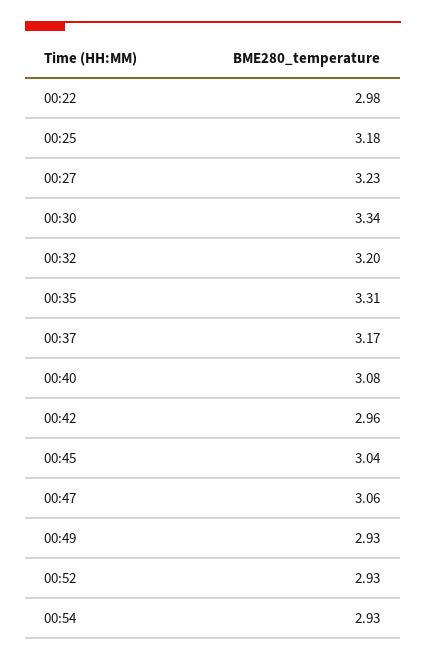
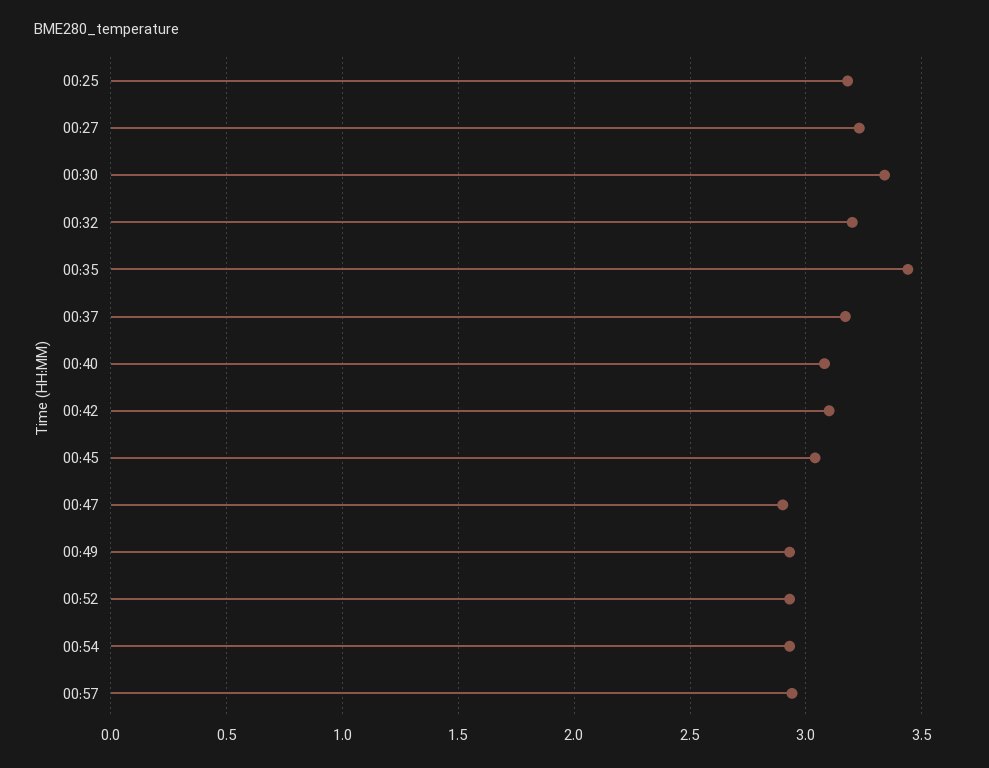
00:22: 2.98 -> none
00:35: 3.31 -> 3.45
00:42: 2.96 -> 3.1
00:47: 3.06 -> 2.9
00:57: none -> 2.95

